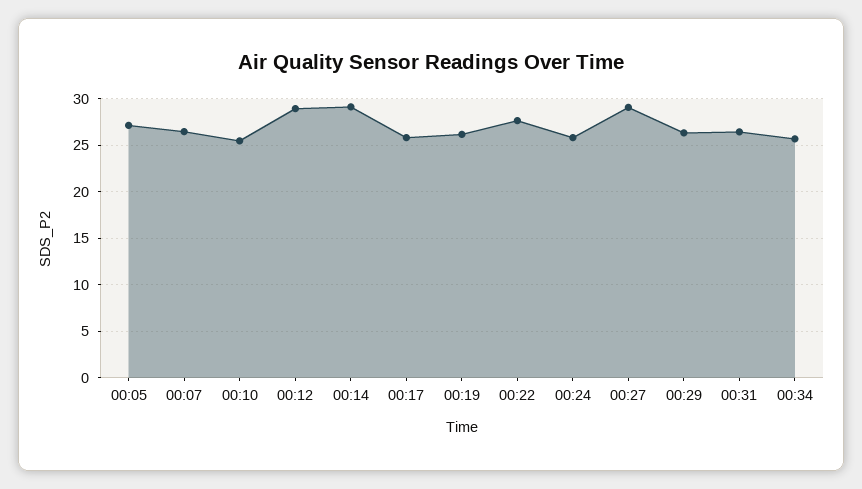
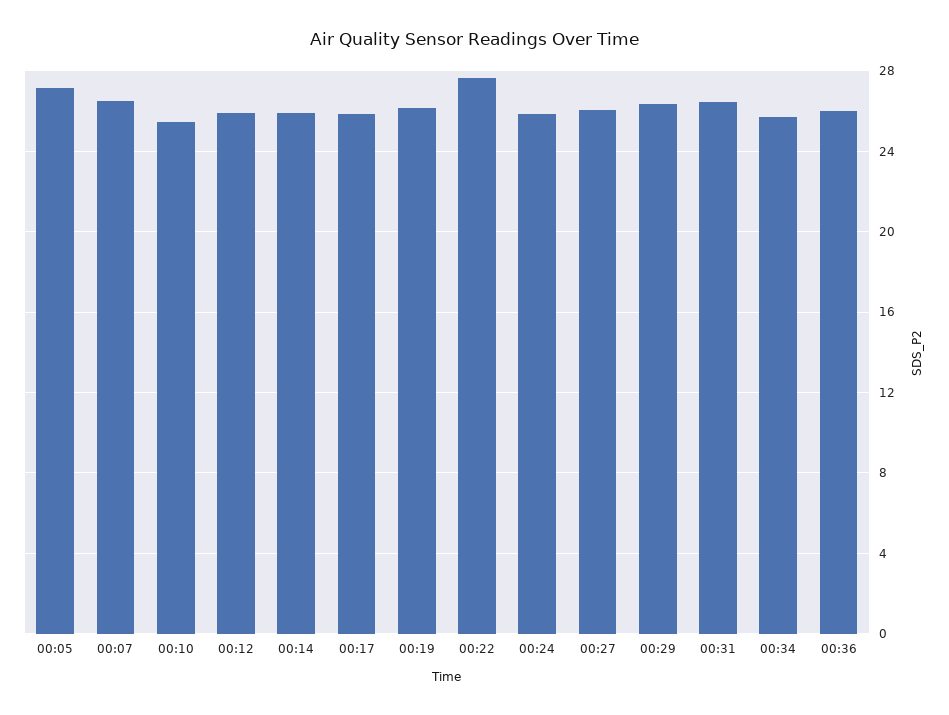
00:12: 29 -> 26
00:14: 29 -> 26
00:27: 29 -> 26
00:36: none -> 26

